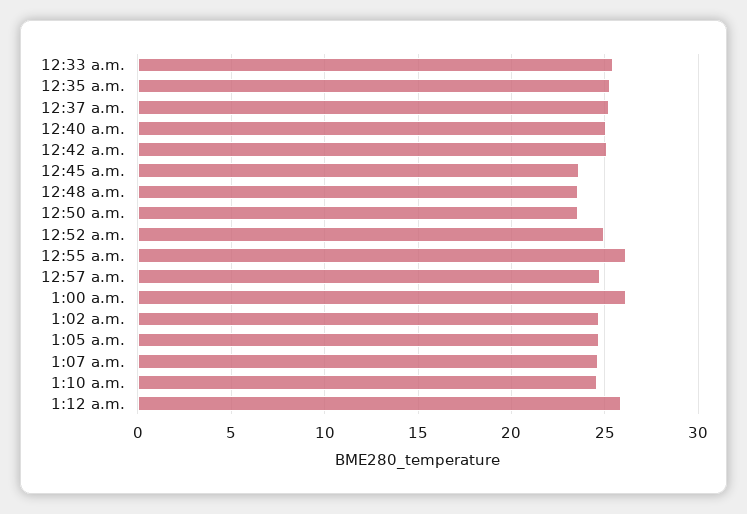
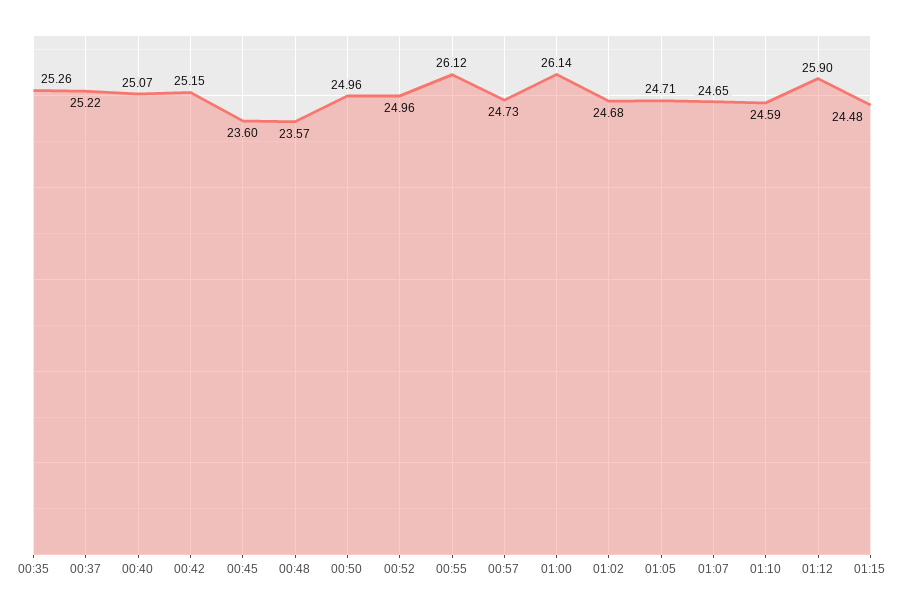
12:33 a.m.: 25.5 -> none
12:50 a.m.: 23.5 -> 24.96
01:15: none -> 24.48

